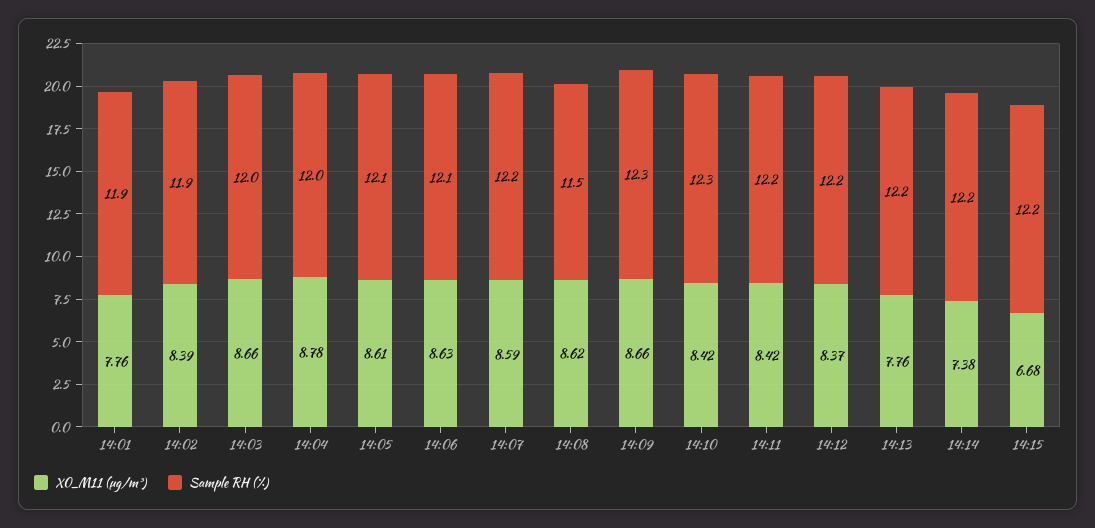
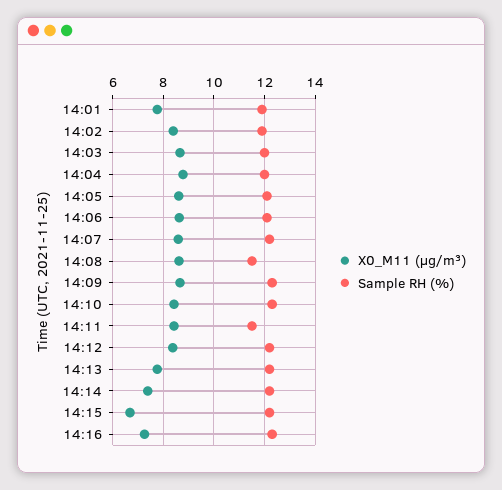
Sample RH (%), 14:11: 12.2 -> 11.5
X0_M11 (μg/m³), 14:16: none -> 7.25
Sample RH (%), 14:16: none -> 12.25

